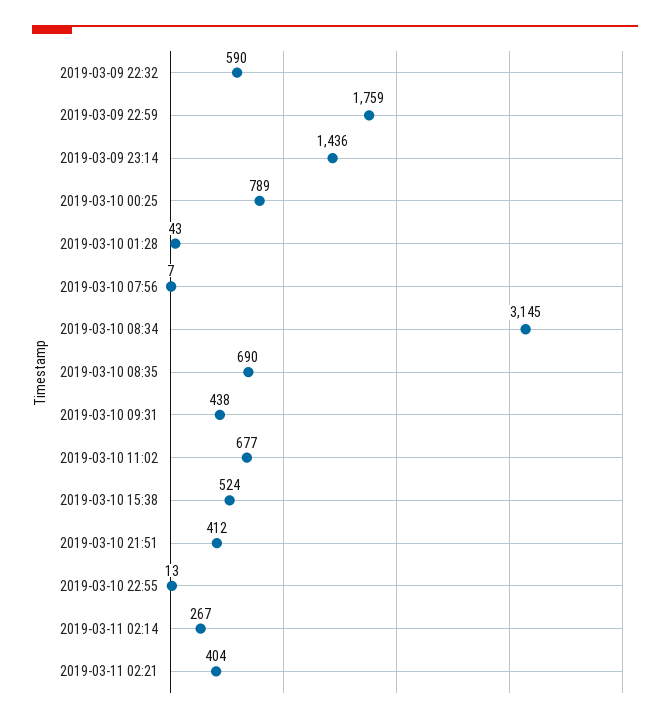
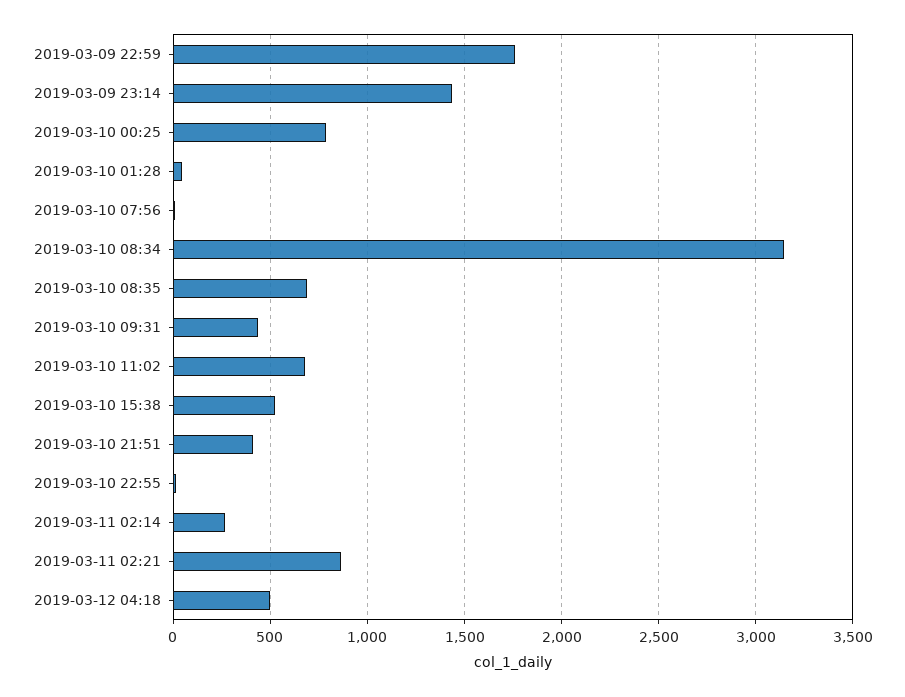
2019-03-09 22:32: 590 -> none
2019-03-11 02:21: 404 -> 850
2019-03-12 04:18: none -> 500

